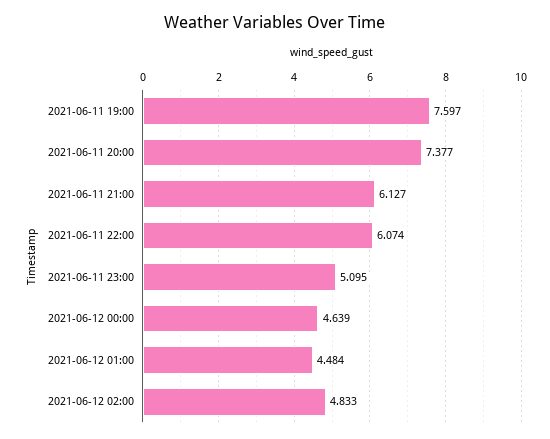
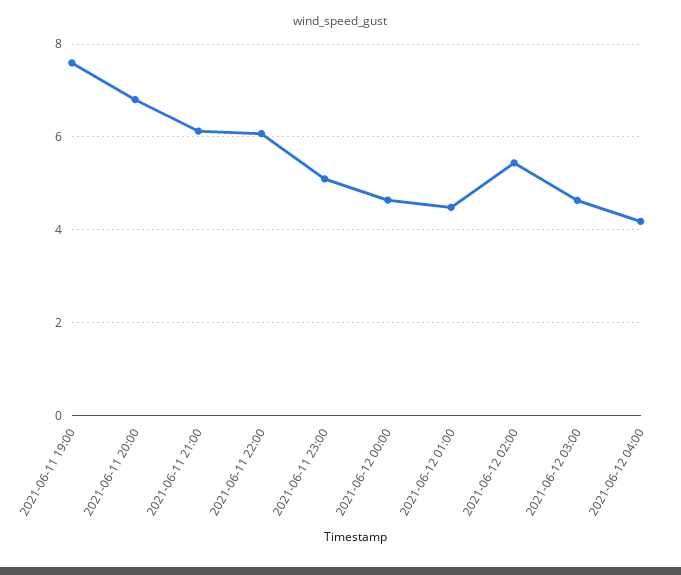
2021-06-11 20:00: 7.377 -> 6.8
2021-06-12 02:00: 4.833 -> 5.4
2021-06-12 03:00: none -> 4.6
2021-06-12 04:00: none -> 4.2

